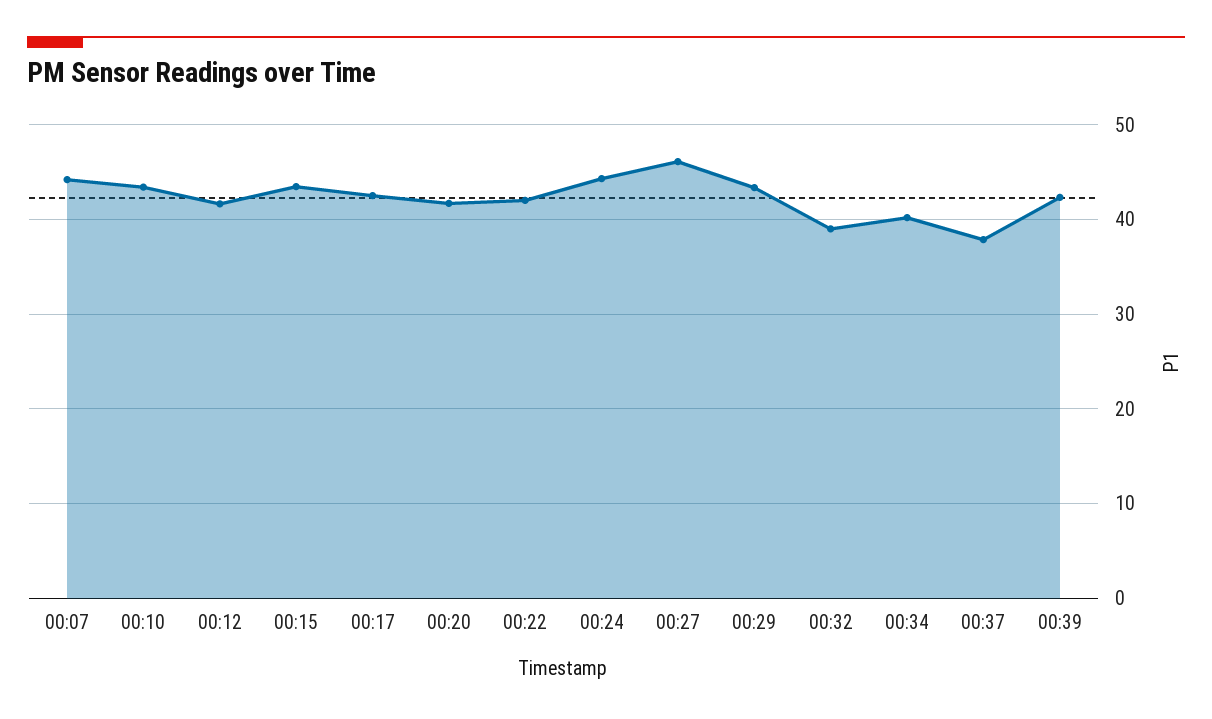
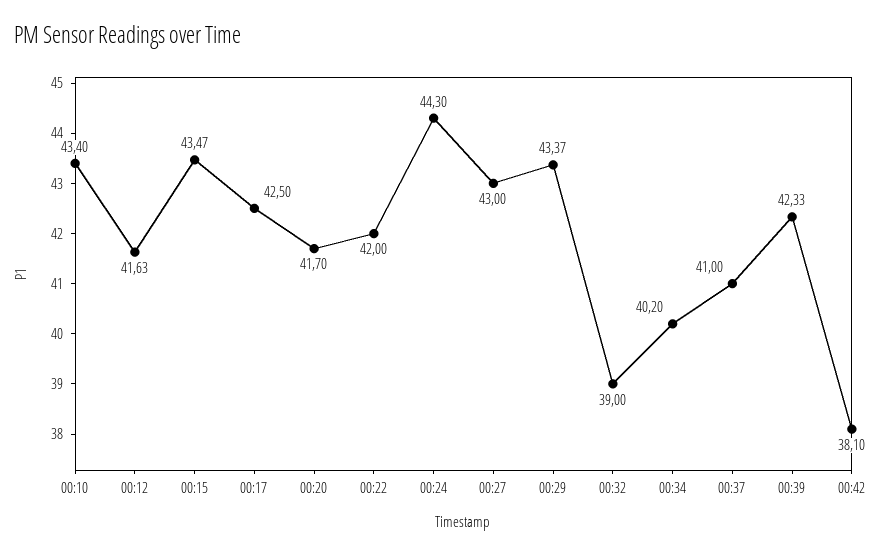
00:07: 44 -> none
00:27: 46 -> 43
00:37: 38 -> 41
00:42: none -> 38.1

